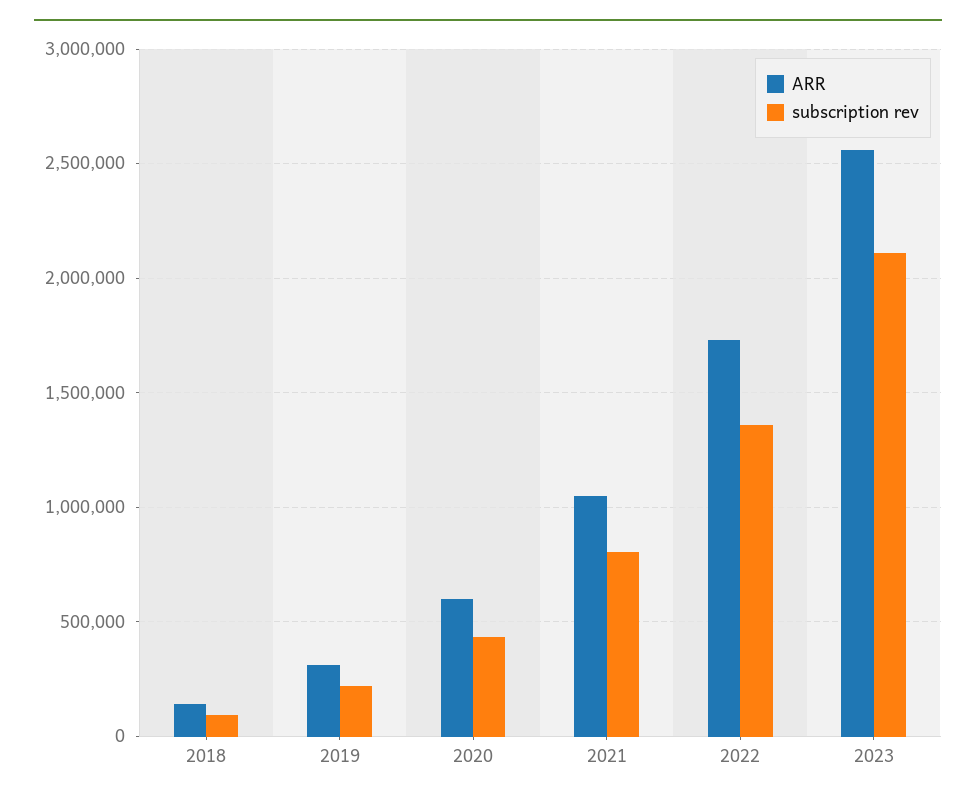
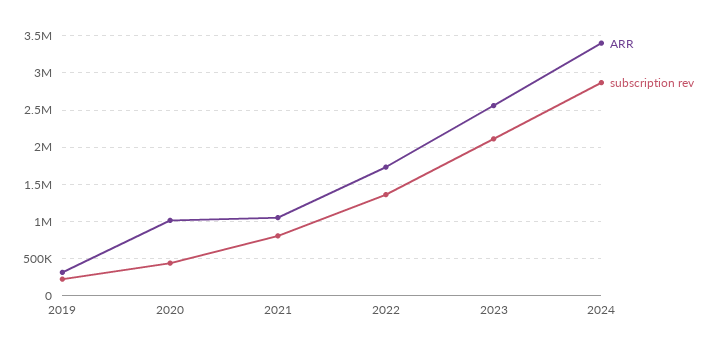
ARR, 2018: 150000 -> none
subscription rev, 2018: 100000 -> none
ARR, 2020: 600000 -> 1000000
ARR, 2024: none -> 3400000
subscription rev, 2024: none -> 2900000

